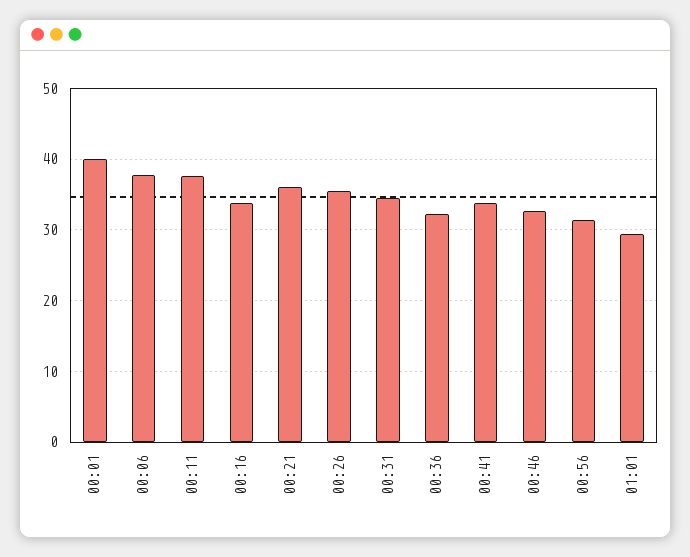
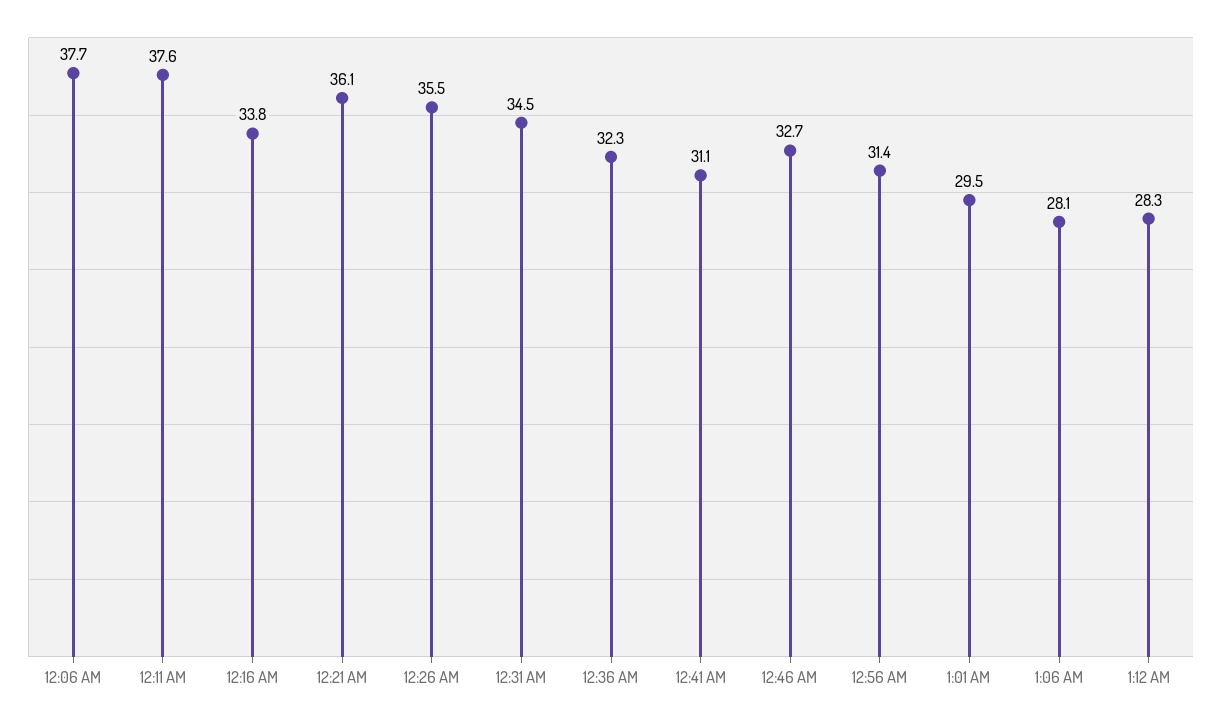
00:01: 40 -> none
00:41: 34 -> 31.1
1:06 AM: none -> 28.1
1:12 AM: none -> 28.3

